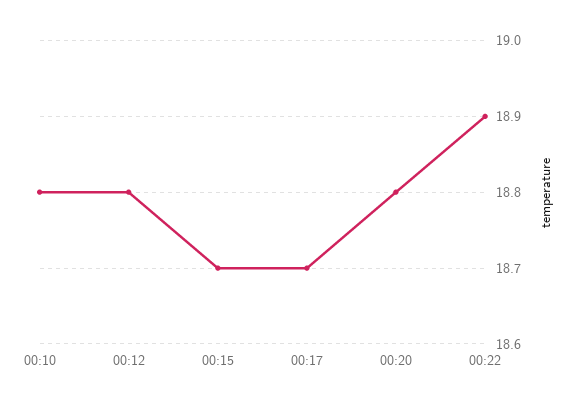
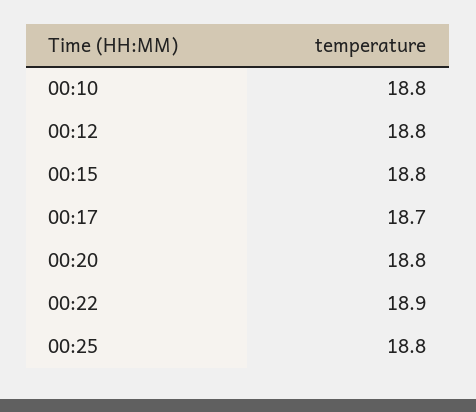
00:15: 18.7 -> 18.8
00:25: none -> 18.8

